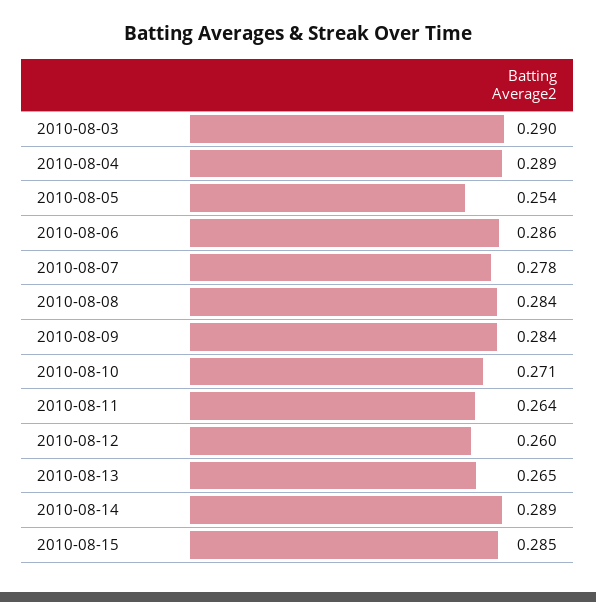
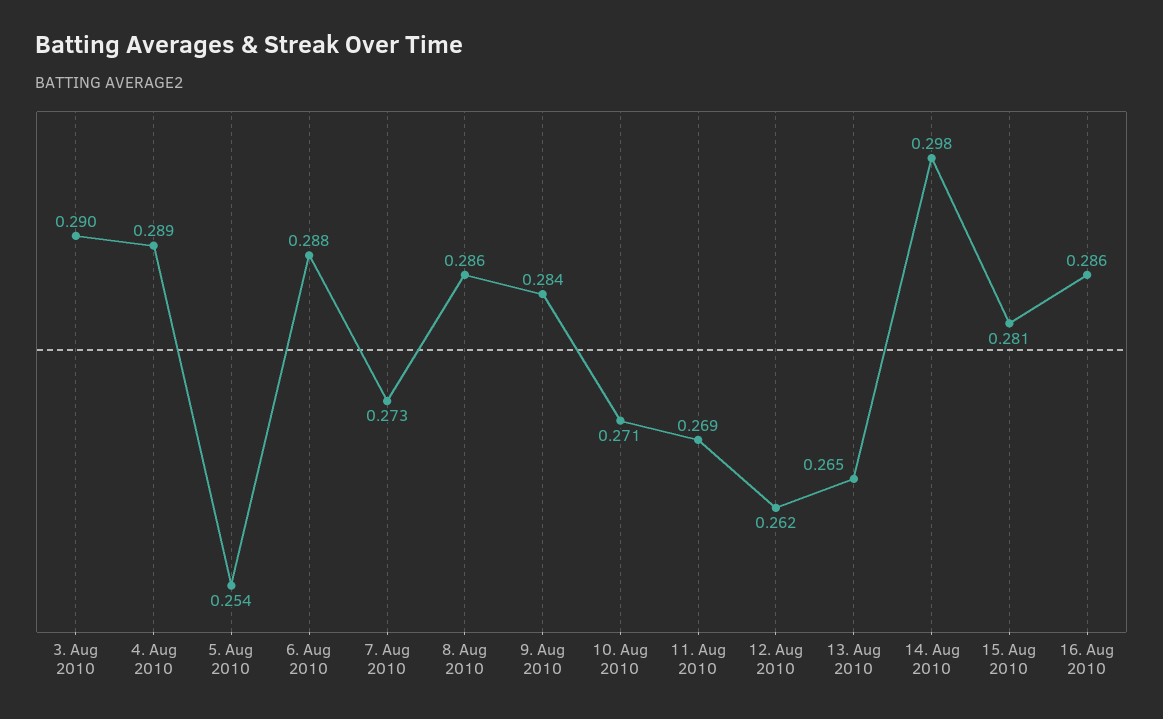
2010-08-06: 0.286 -> 0.288
2010-08-07: 0.278 -> 0.273
2010-08-08: 0.284 -> 0.286
2010-08-11: 0.264 -> 0.269
2010-08-12: 0.26 -> 0.262
2010-08-14: 0.289 -> 0.298
2010-08-15: 0.285 -> 0.281
16. Aug 2010: none -> 0.286

